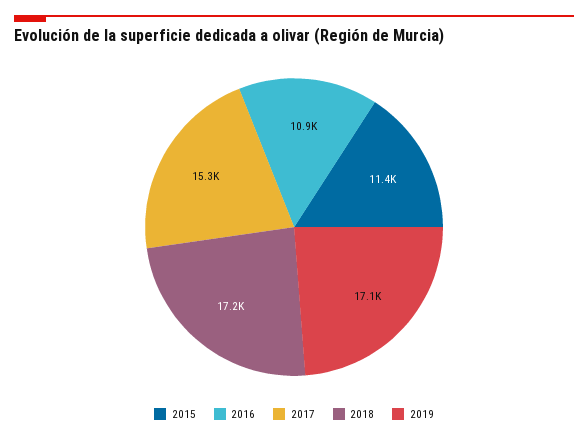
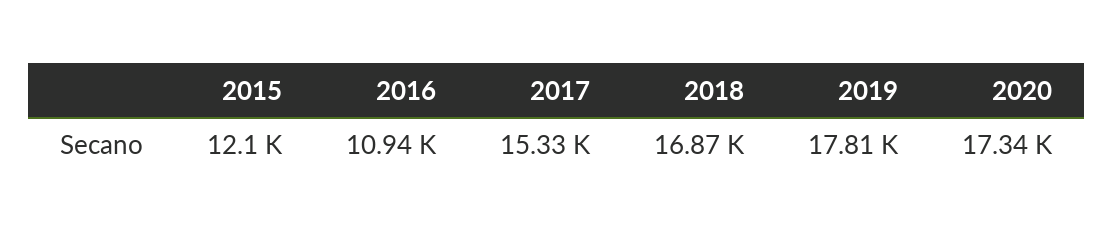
2015: 11400 -> 12100
2018: 17200 -> 16870
2019: 17100 -> 17810
2020: none -> 17340

